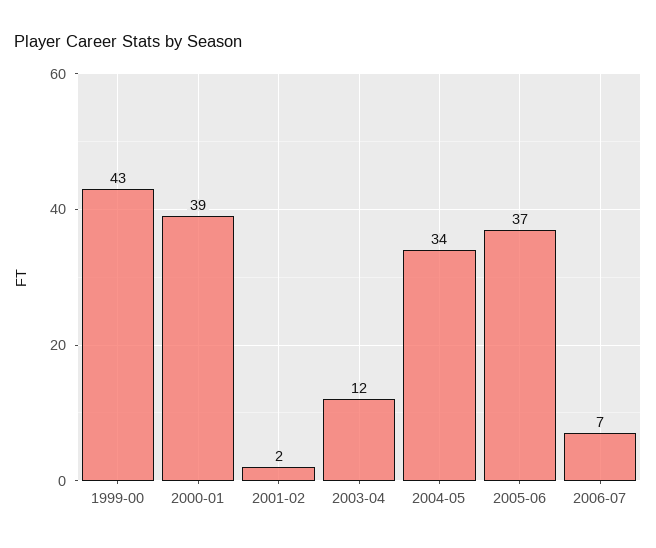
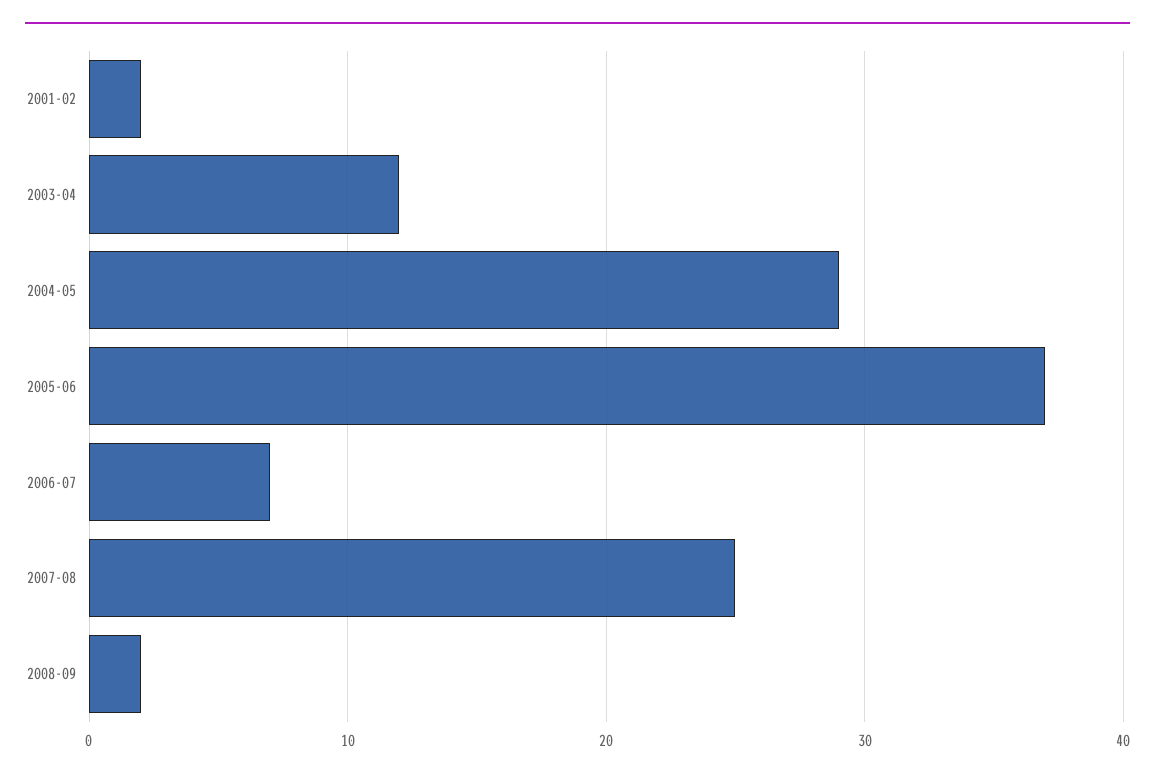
1999-00: 43 -> none
2000-01: 39 -> none
2004-05: 34 -> 29
2007-08: none -> 25
2008-09: none -> 2

